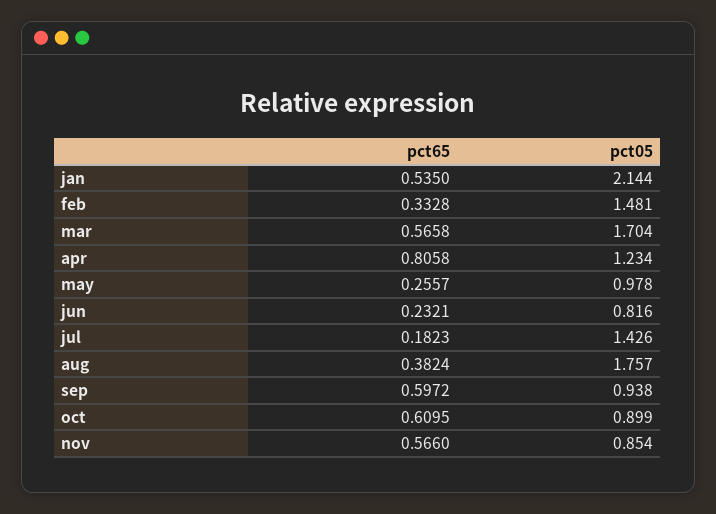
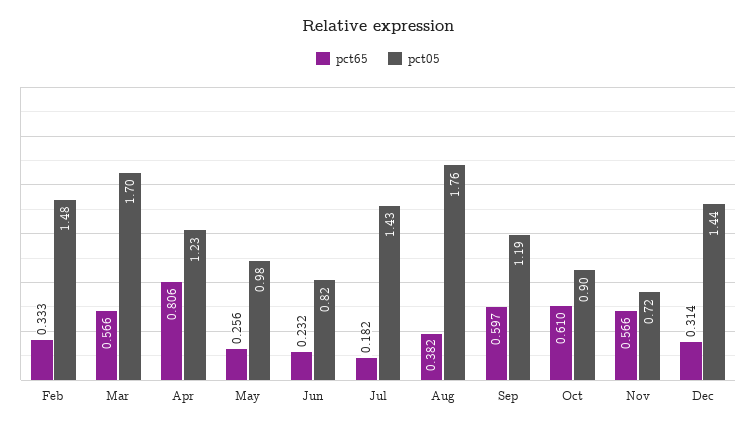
pct65, jan: 0.535 -> none
pct05, jan: 2.144 -> none
pct05, sep: 0.938 -> 1.19
pct05, nov: 0.854 -> 0.72
pct65, Dec: none -> 0.314
pct05, Dec: none -> 1.44

